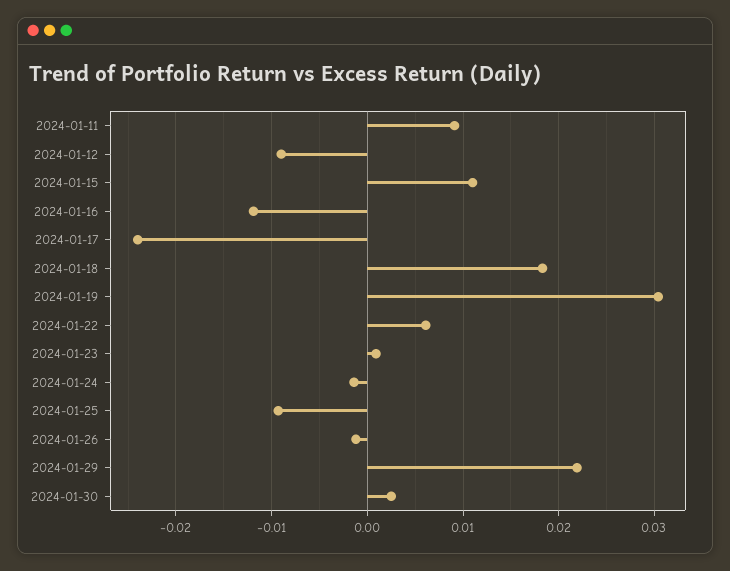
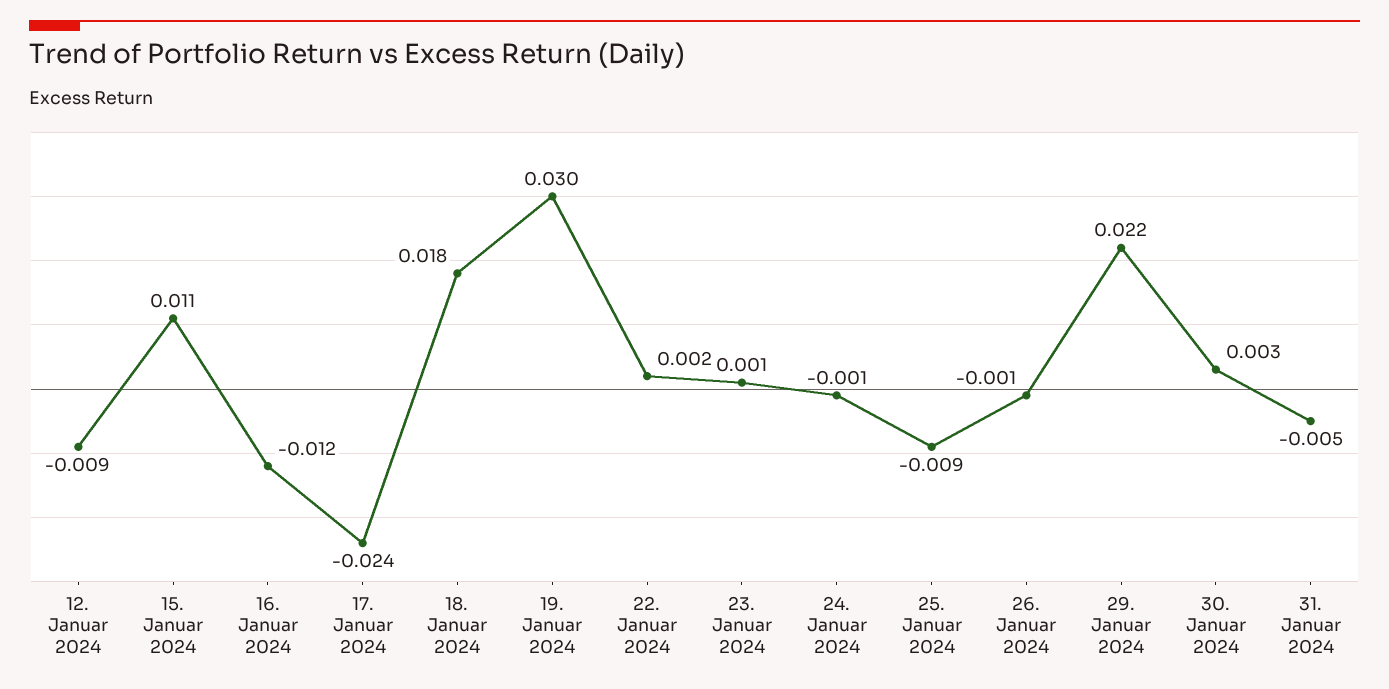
2024-01-11: 0.009 -> none
2024-01-22: 0.006 -> 0.002
31. Januar 2024: none -> -0.005

